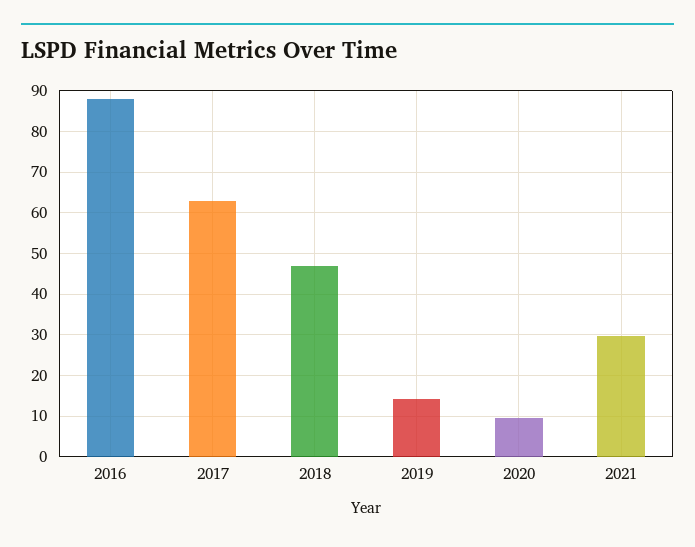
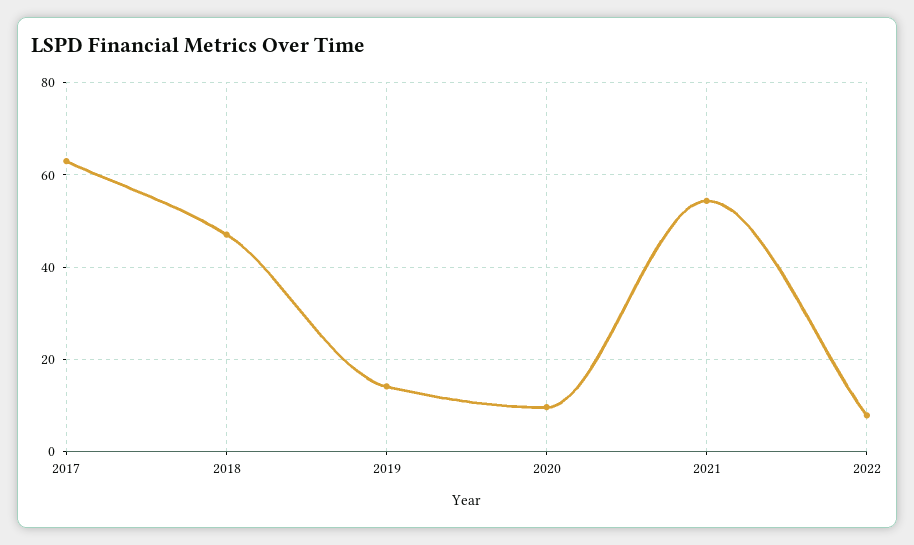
2016: 88 -> none
2021: 30 -> 54
2022: none -> 8

